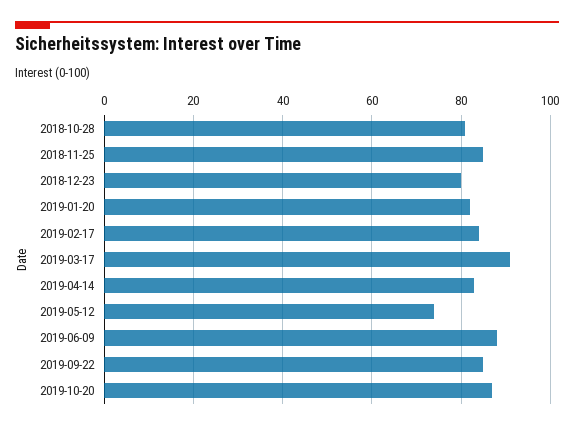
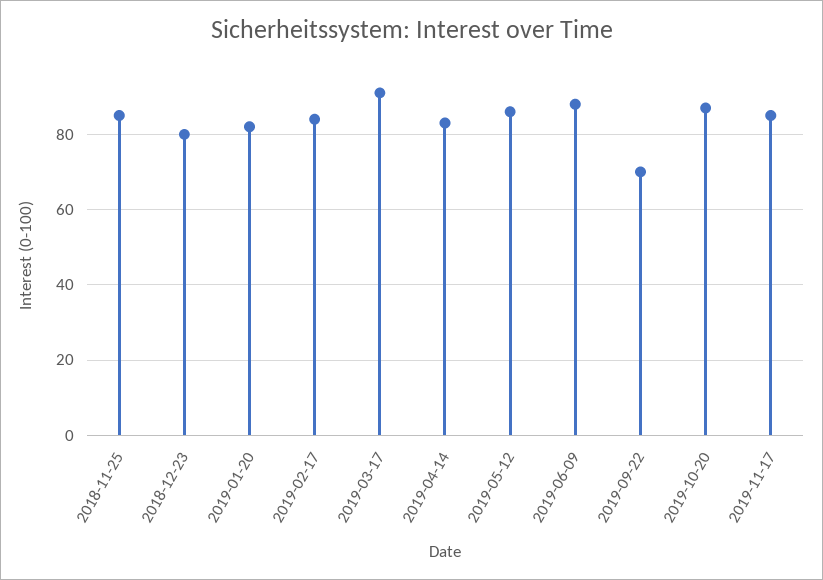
2018-10-28: 80 -> none
2019-05-12: 75 -> 85
2019-09-22: 85 -> 70
2019-11-17: none -> 85

